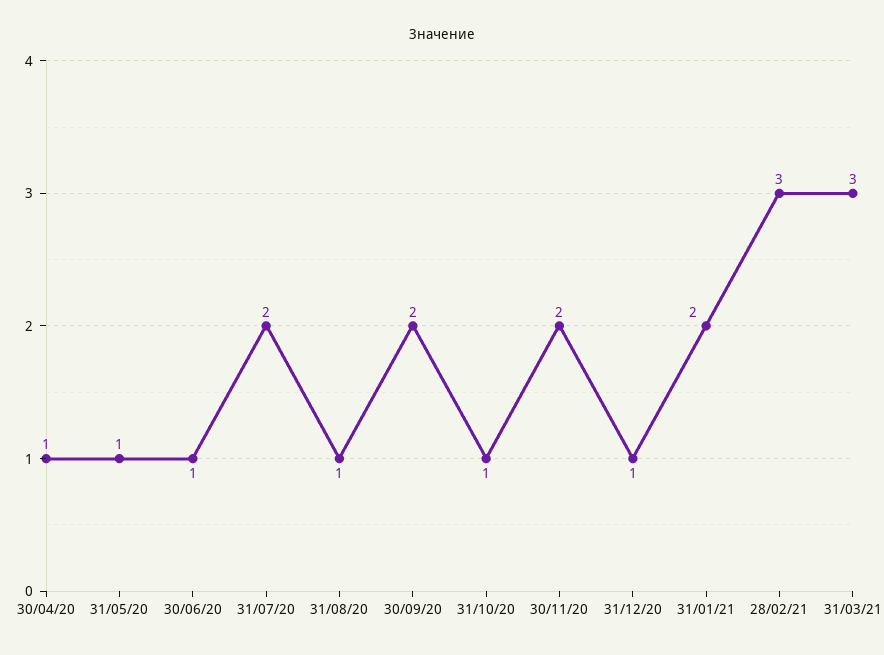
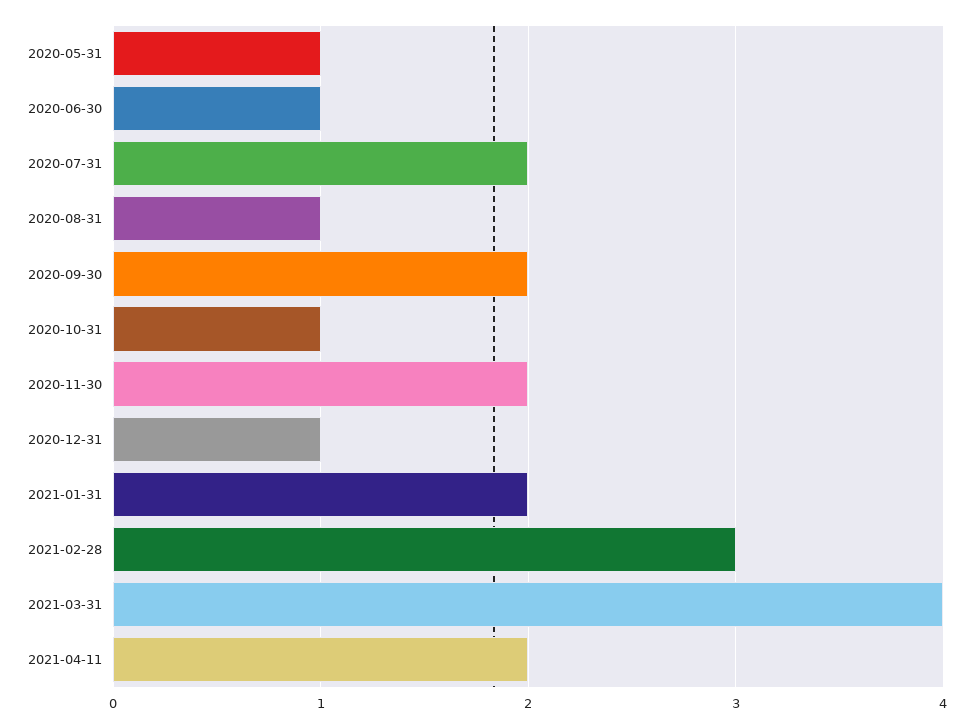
30/04/20: 1 -> none
31/03/21: 3 -> 4
2021-04-11: none -> 2

